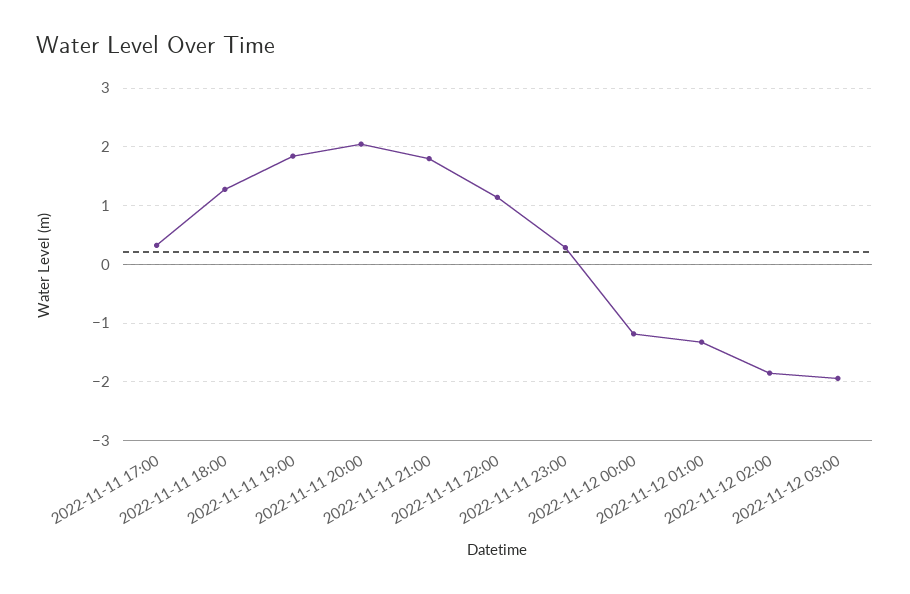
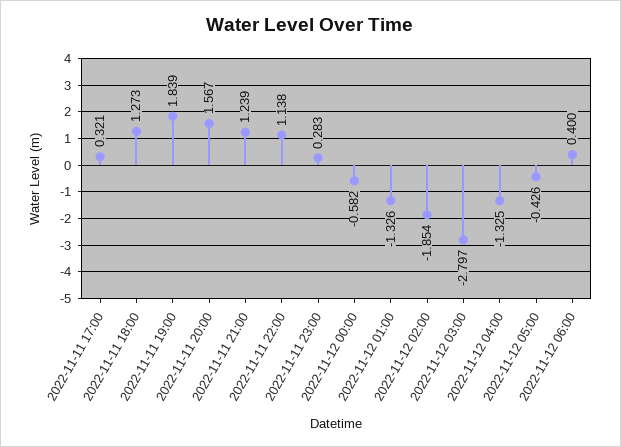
2022-11-11 20:00: 2 -> 1.567
2022-11-11 21:00: 1.8 -> 1.239
2022-11-12 00:00: -1.2 -> -0.582
2022-11-12 03:00: -2 -> -2.797
2022-11-12 04:00: none -> -1.325
2022-11-12 05:00: none -> -0.426
2022-11-12 06:00: none -> 0.4

